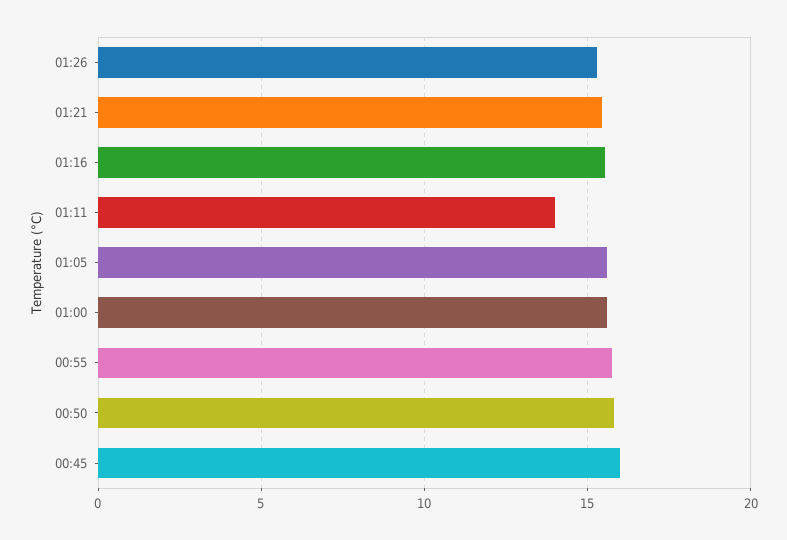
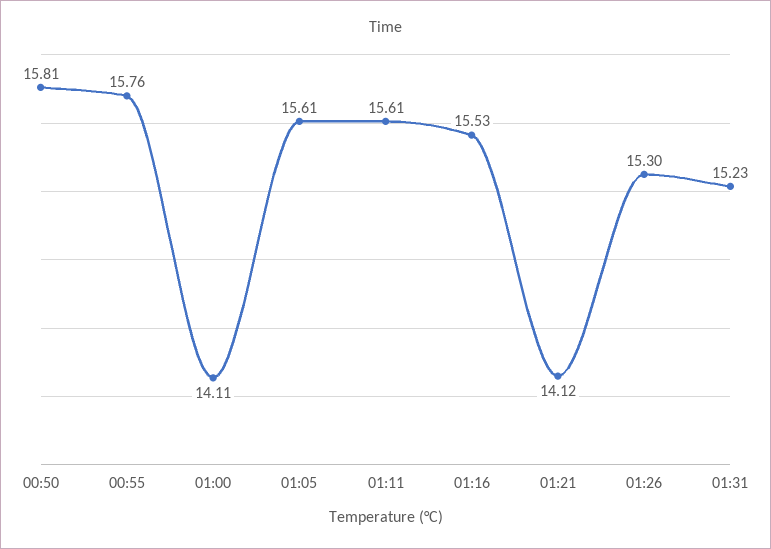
01:21: 15.5 -> 14.12
01:11: 14 -> 15.61
01:00: 15.5 -> 14.11
00:45: 16 -> none
01:31: none -> 15.23

